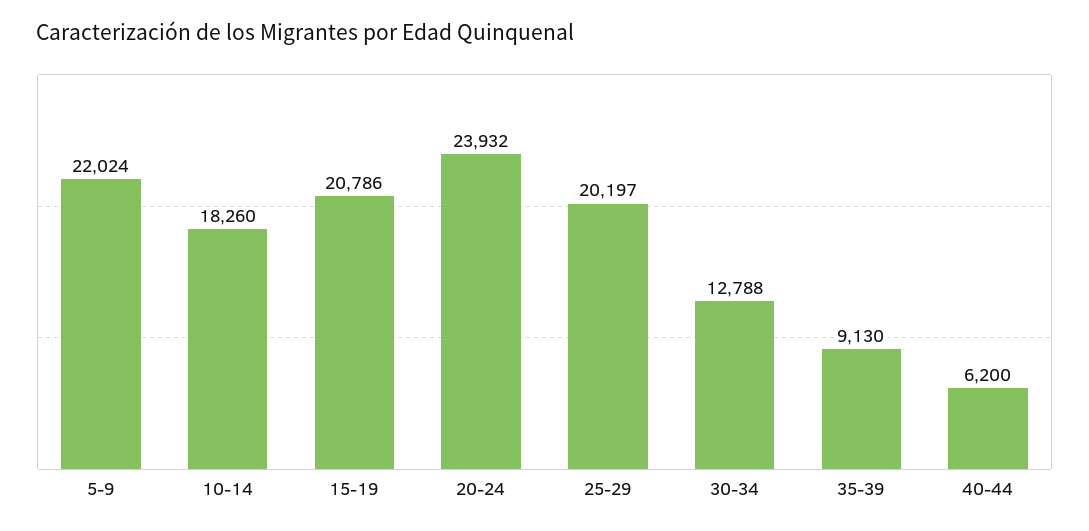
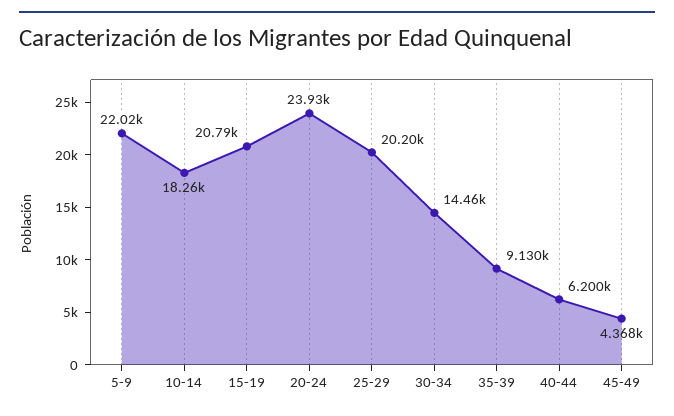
30-34: 12788 -> 14460
45-49: none -> 4368

